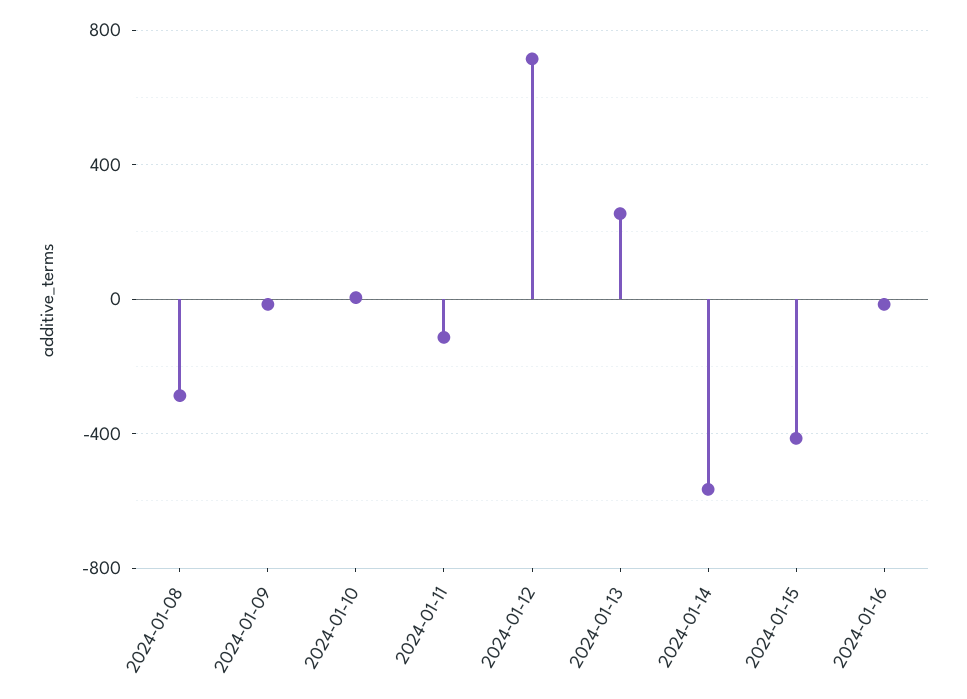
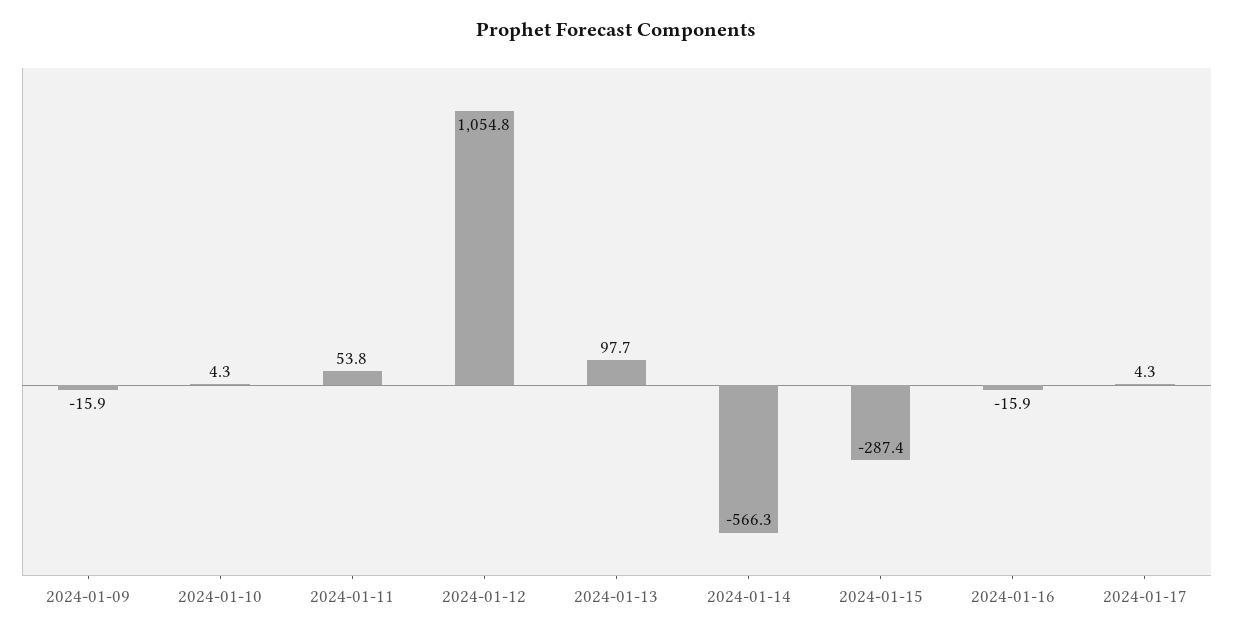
2024-01-08: -300 -> none
2024-01-11: -100 -> 53.8
2024-01-12: 700 -> 1054.8
2024-01-13: 250 -> 97.7
2024-01-15: -400 -> -287.4
2024-01-17: none -> 4.3

